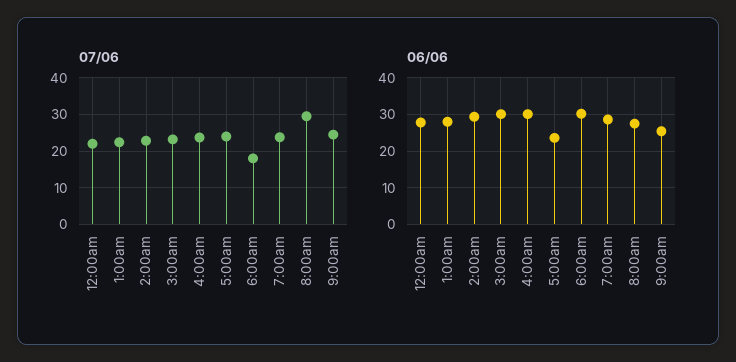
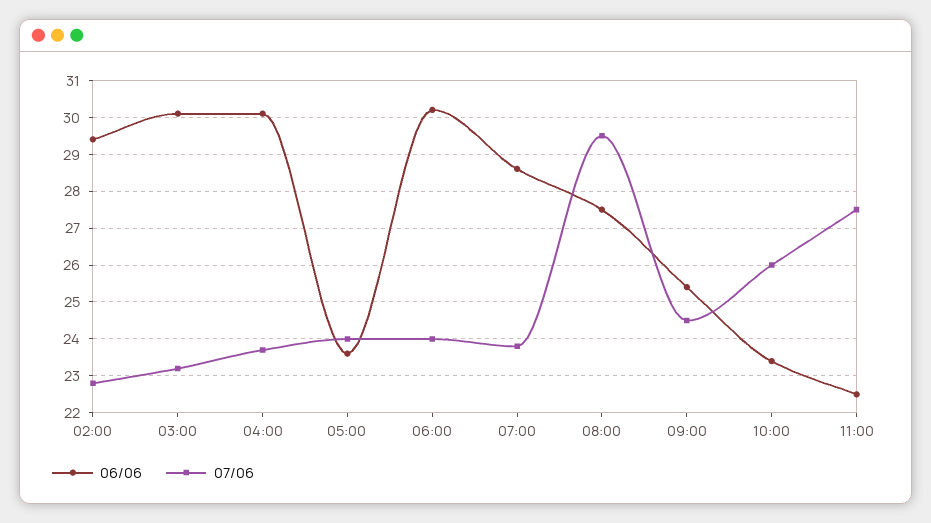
07/06, 12:00am: 22 -> none
07/06, 1:00am: 22 -> none
07/06, 6:00am: 18 -> 24
06/06, 12:00am: 28 -> none
06/06, 1:00am: 28 -> none
06/06, 10:00: none -> 23.5
07/06, 10:00: none -> 26
06/06, 11:00: none -> 22.5
07/06, 11:00: none -> 27.5

